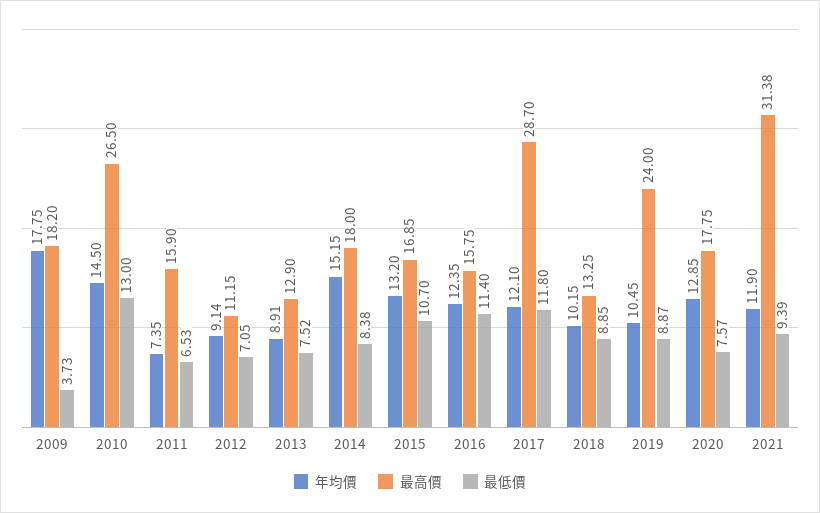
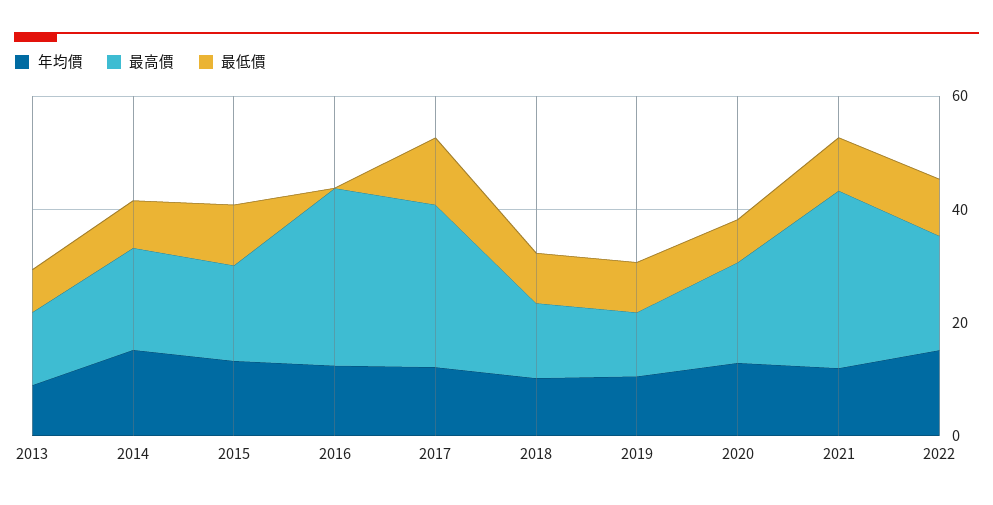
年均價, 2009: 17.75 -> none
最高價, 2009: 18.2 -> none
最低價, 2009: 3.73 -> none
年均價, 2010: 14.5 -> none
最高價, 2010: 26.5 -> none
最低價, 2010: 13 -> none
年均價, 2011: 7.35 -> none
最高價, 2011: 15.9 -> none
最低價, 2011: 6.53 -> none
年均價, 2012: 9.14 -> none
最高價, 2012: 11.15 -> none
最低價, 2012: 7.05 -> none
最高價, 2016: 15.75 -> 30
最低價, 2016: 11.4 -> 0
最高價, 2019: 24 -> 10
年均價, 2022: none -> 15
最高價, 2022: none -> 20
最低價, 2022: none -> 10

